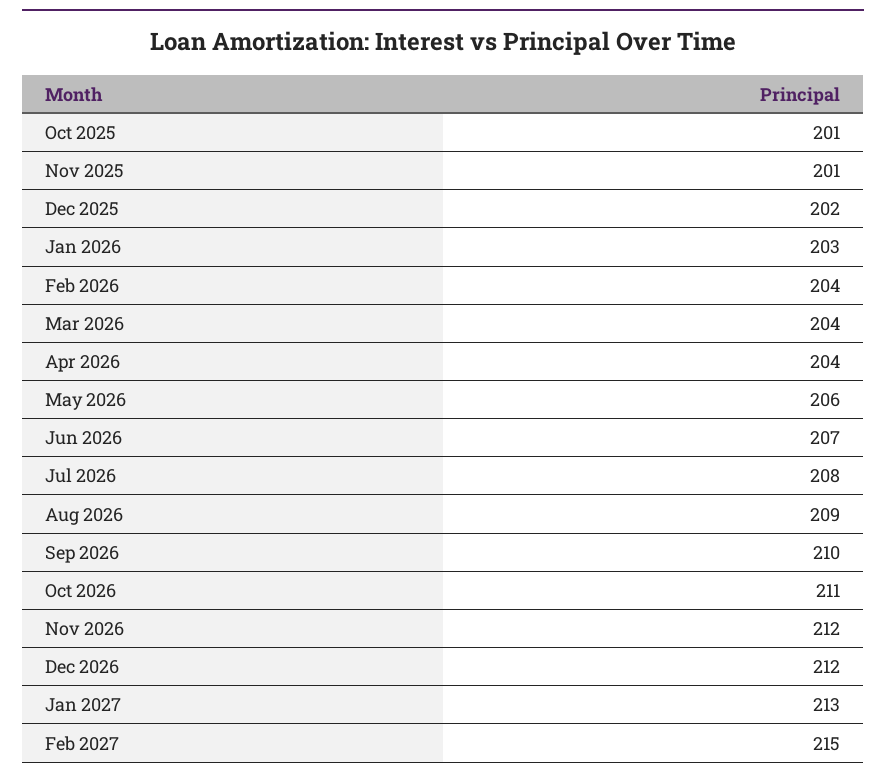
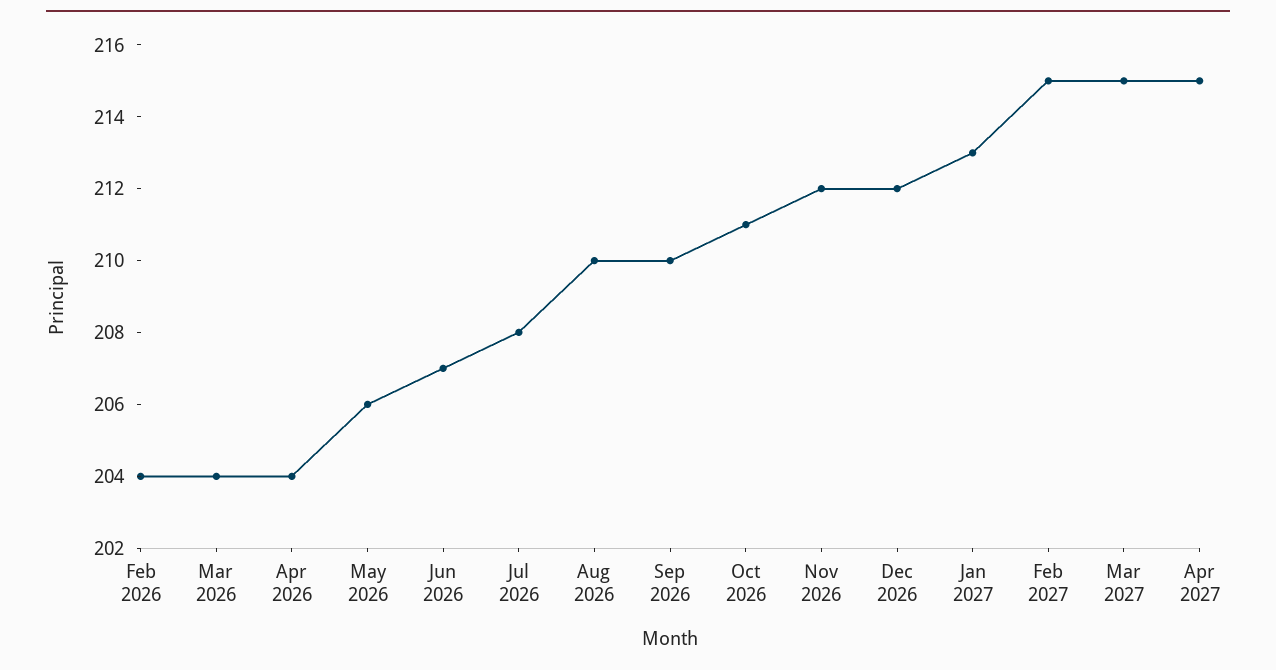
Oct 2025: 201 -> none
Nov 2025: 201 -> none
Dec 2025: 202 -> none
Jan 2026: 203 -> none
Aug 2026: 209 -> 210
Mar 2027: none -> 215
Apr 2027: none -> 215

